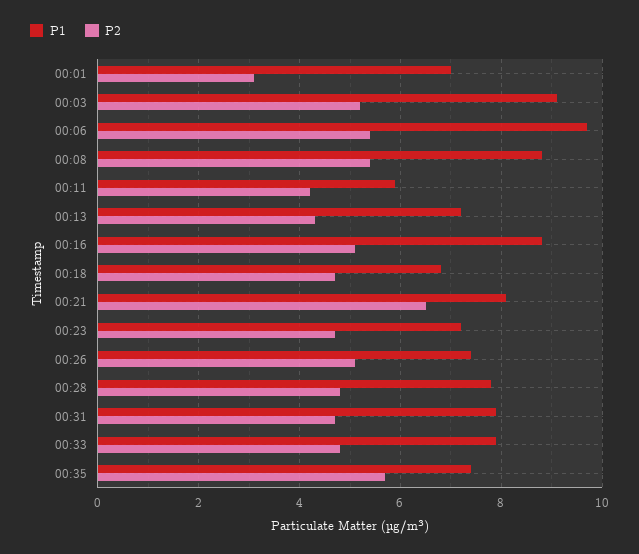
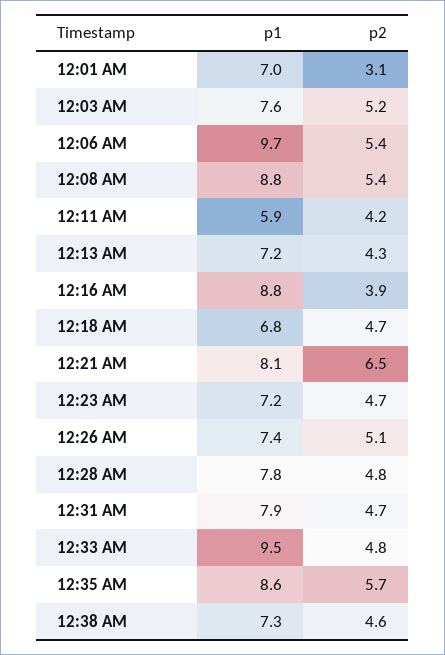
P1, 00:03: 9 -> 7.6
P2, 00:16: 5 -> 3.9
P1, 00:33: 8 -> 9.5
P1, 00:35: 7.5 -> 8.6
P1, 12:38 AM: none -> 7.3
P2, 12:38 AM: none -> 4.6

